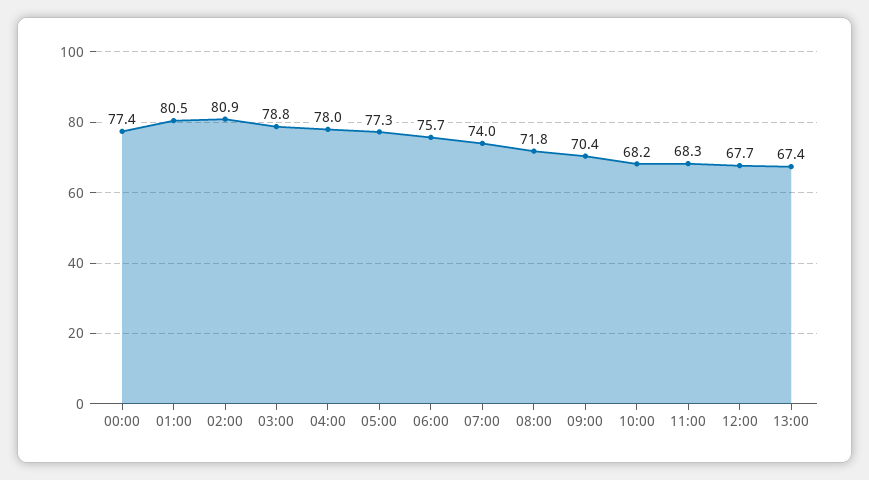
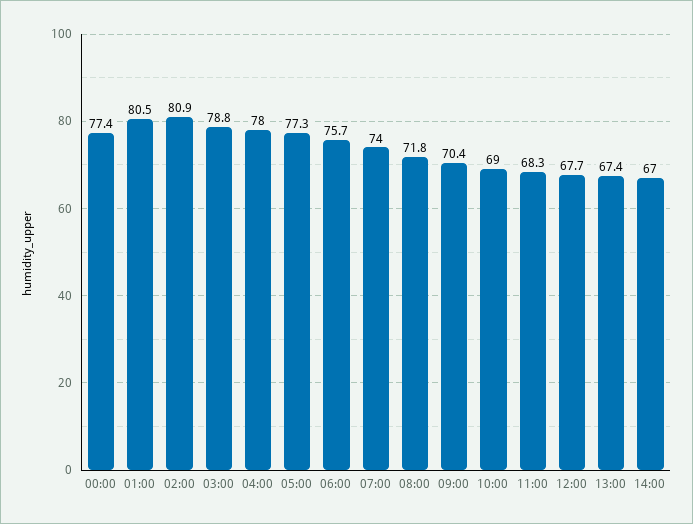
10:00: 68.2 -> 69
14:00: none -> 67

